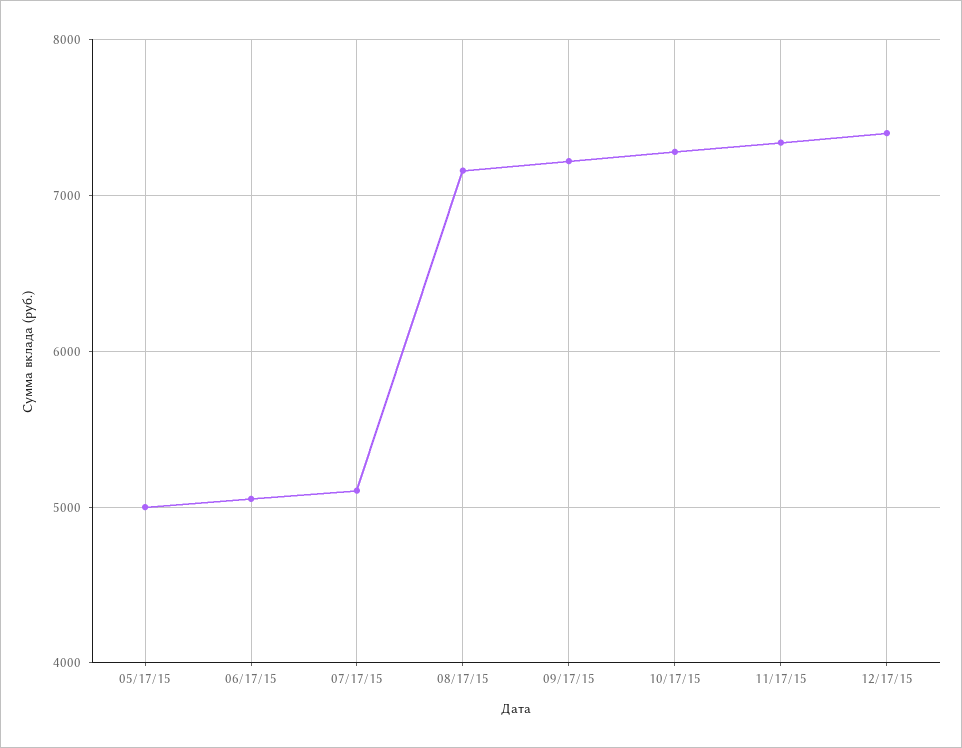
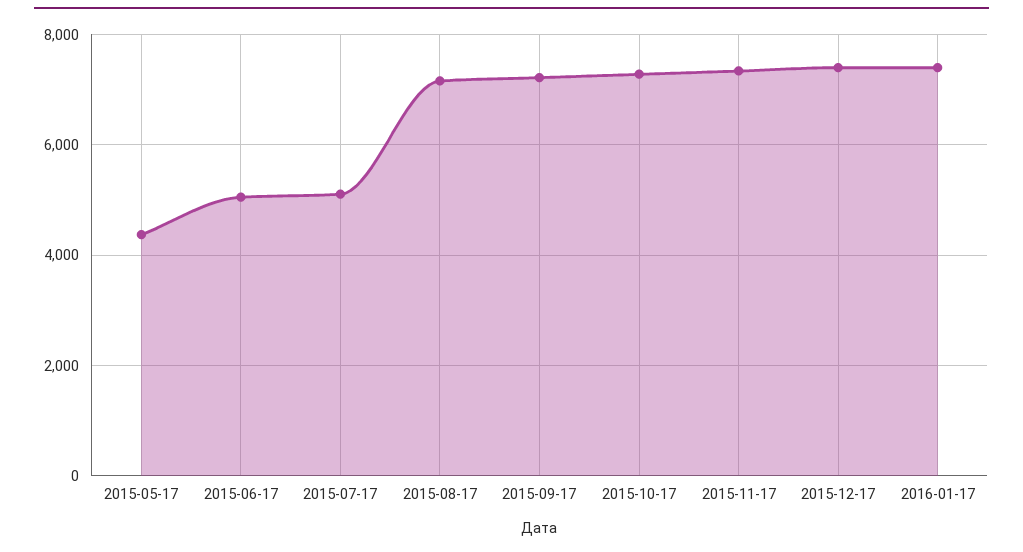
05/17/15: 5000 -> 4400
2016-01-17: none -> 7400

